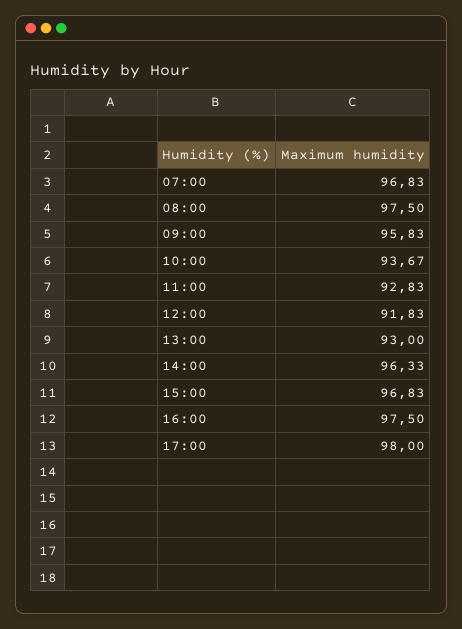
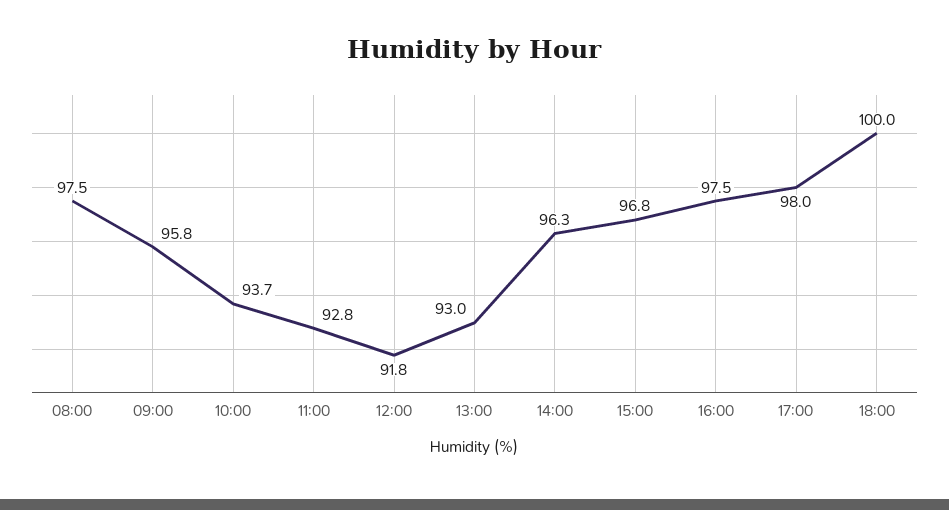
07:00: 96.83 -> none
18:00: none -> 100

